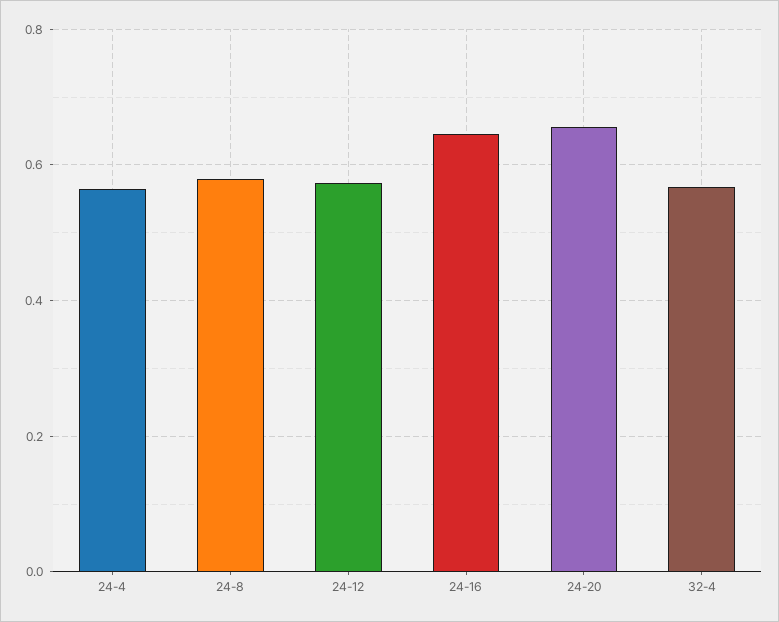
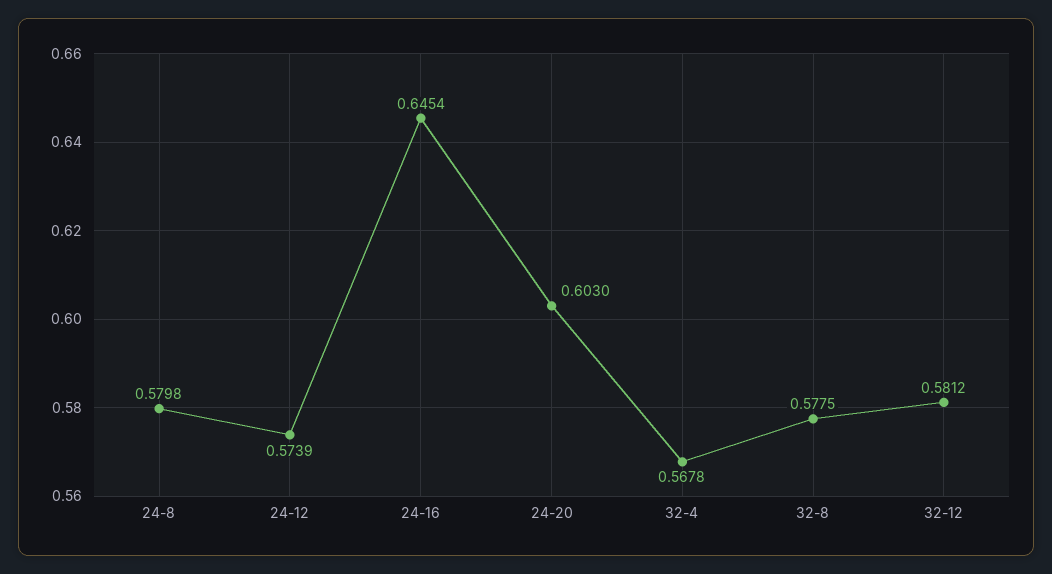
24-4: 0.56 -> none
24-20: 0.66 -> 0.603
32-8: none -> 0.5775
32-12: none -> 0.5812

